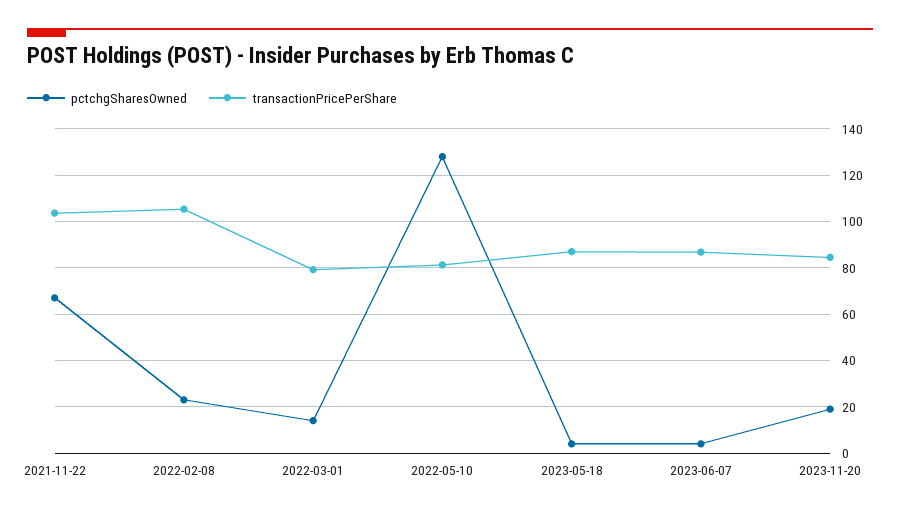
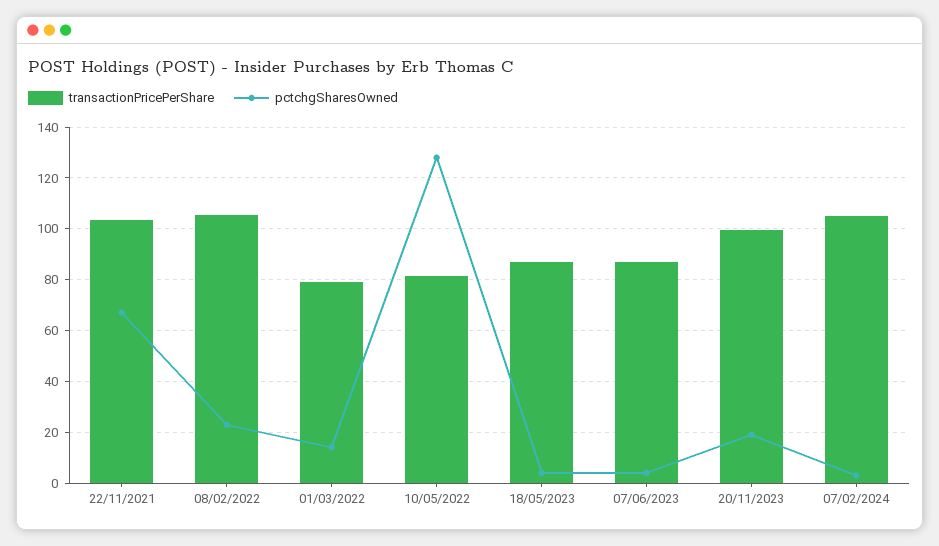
transactionPricePerShare, 2023-11-20: 85 -> 100
transactionPricePerShare, 07/02/2024: none -> 105
pctchgSharesOwned, 07/02/2024: none -> 2.5

